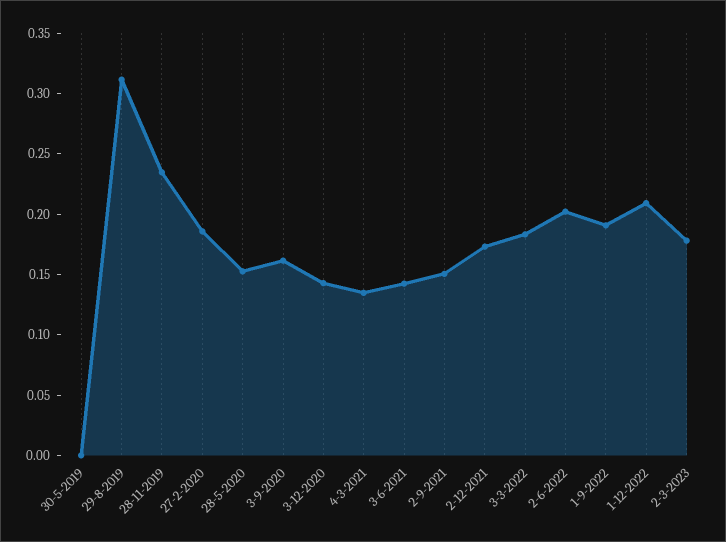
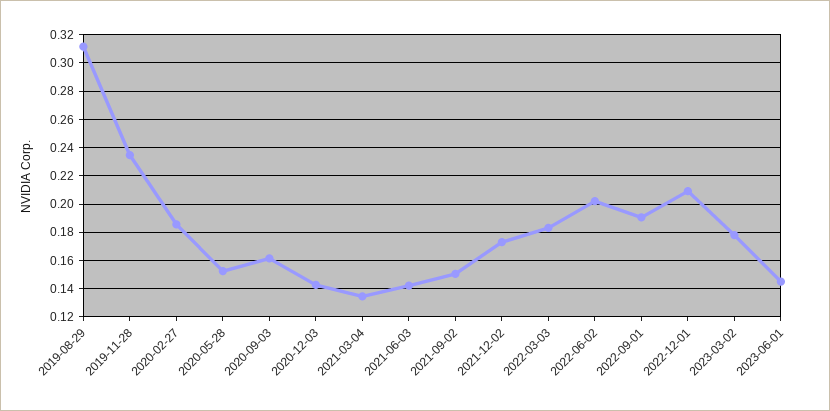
30-5-2019: 0 -> none
2023-06-01: none -> 0.145

